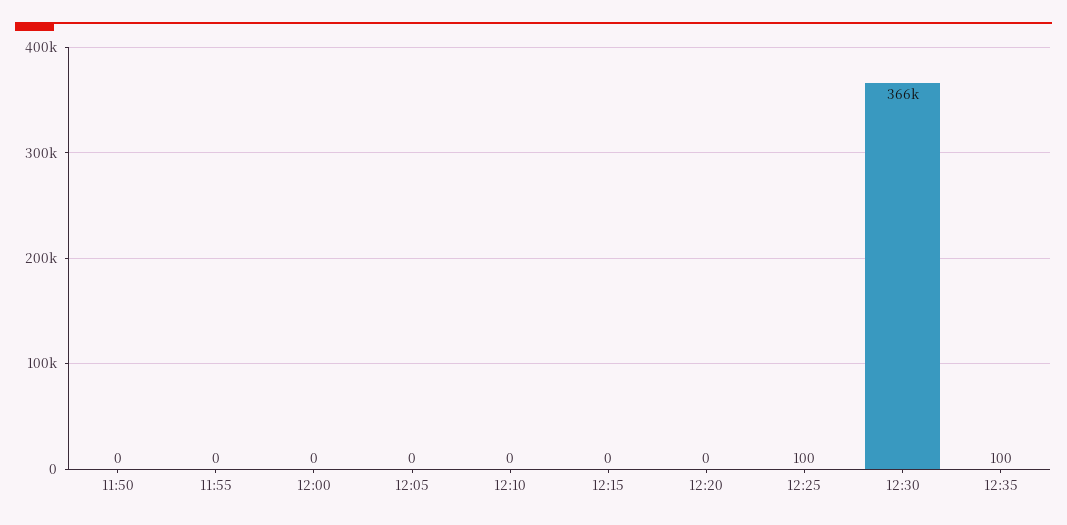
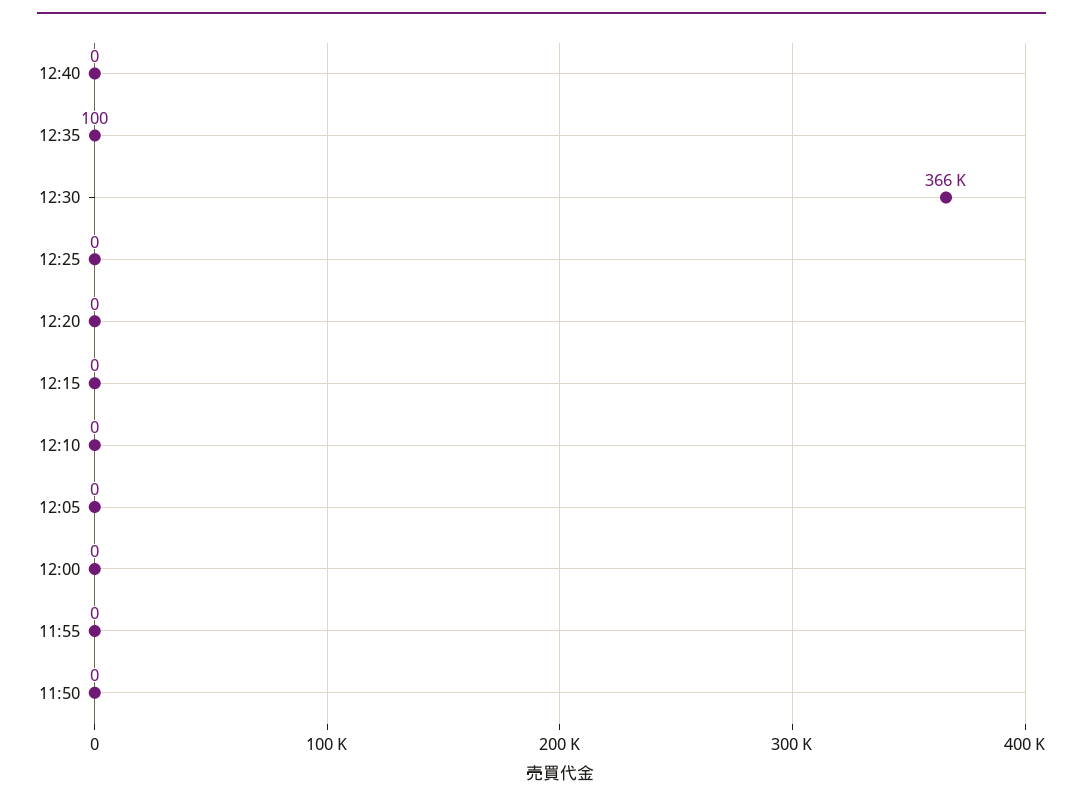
12:25: 100 -> 0
12:40: none -> 0

